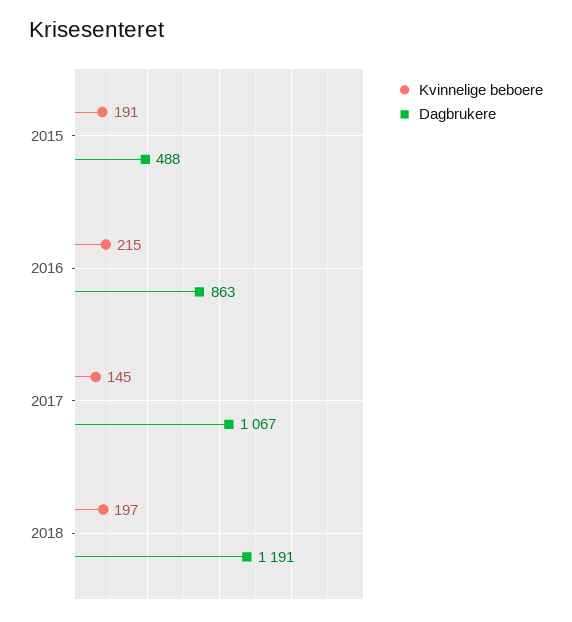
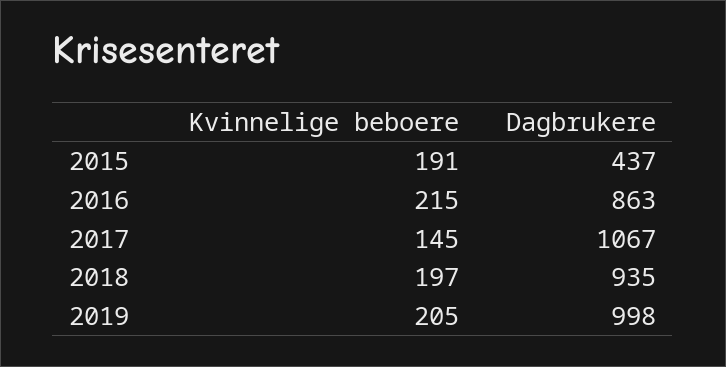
Dagbrukere, 2015: 488 -> 437
Dagbrukere, 2018: 1191 -> 935
Kvinnelige beboere, 2019: none -> 205
Dagbrukere, 2019: none -> 998

